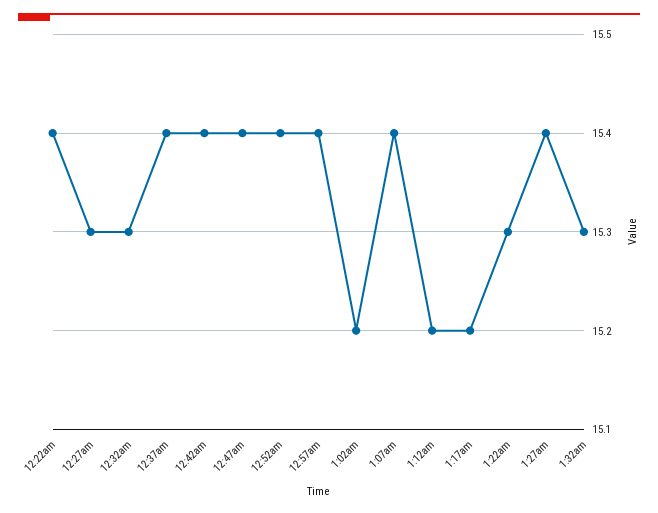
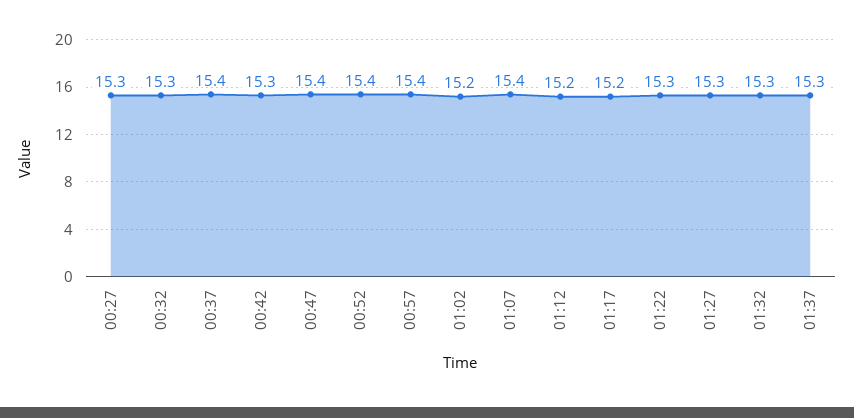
12:22am: 15.4 -> none
12:42am: 15.4 -> 15.3
1:27am: 15.4 -> 15.3
01:37: none -> 15.3

